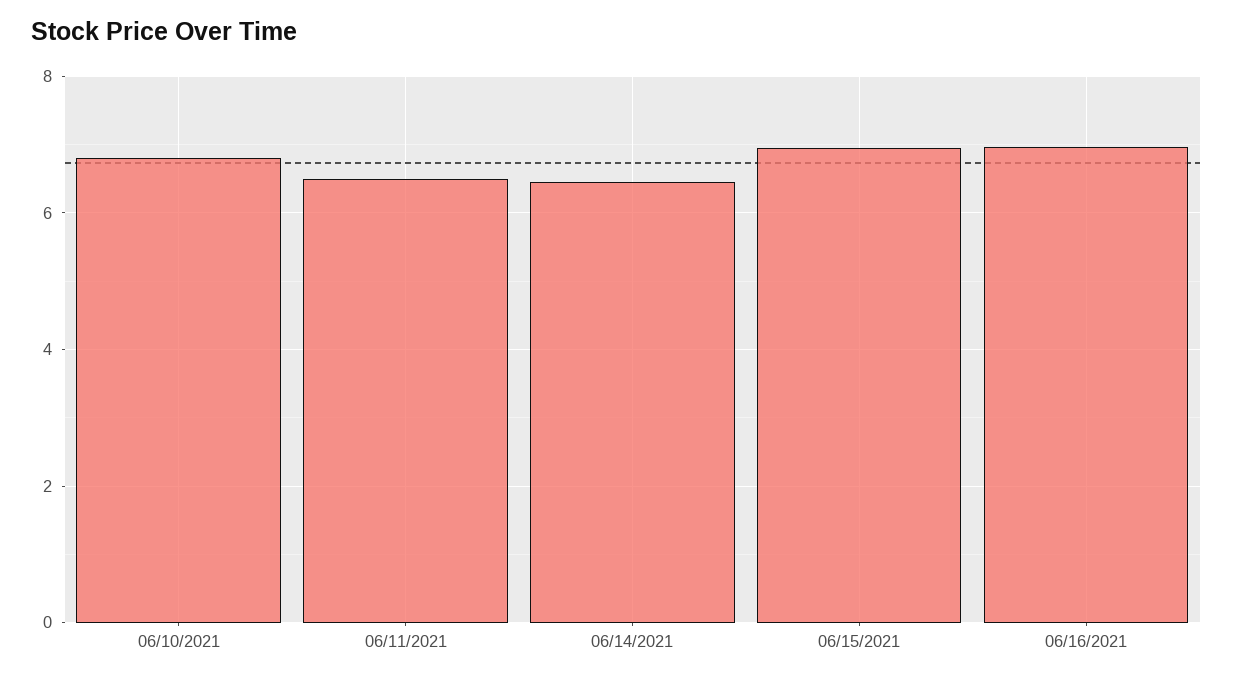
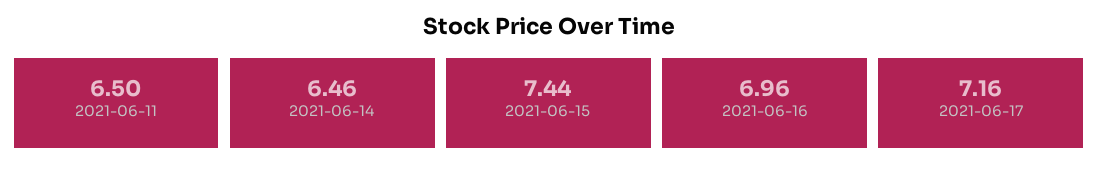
06/10/2021: 6.8 -> none
06/15/2021: 7 -> 7.44
2021-06-17: none -> 7.16

